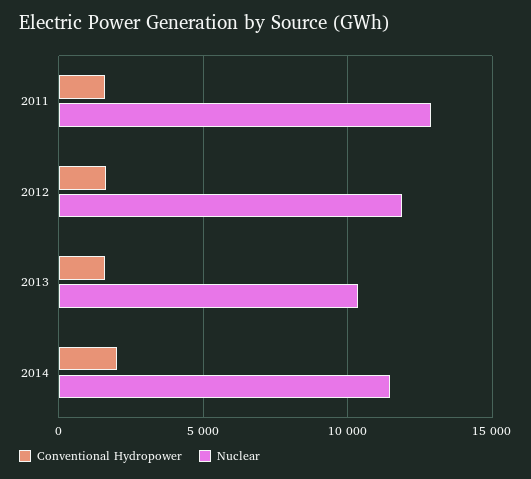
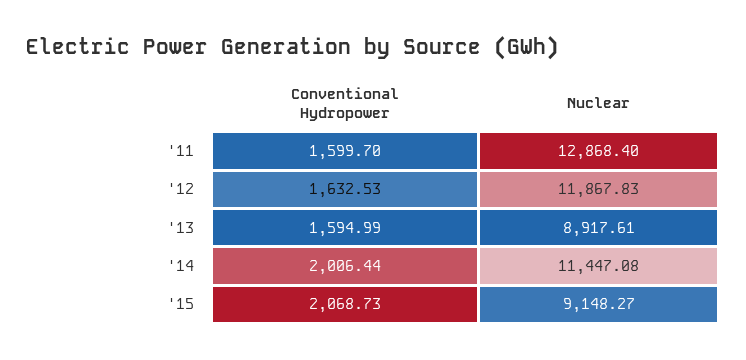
Nuclear, 2013: 10500 -> 8917.61
Conventional Hydropower, '15: none -> 2068.73
Nuclear, '15: none -> 9148.27

